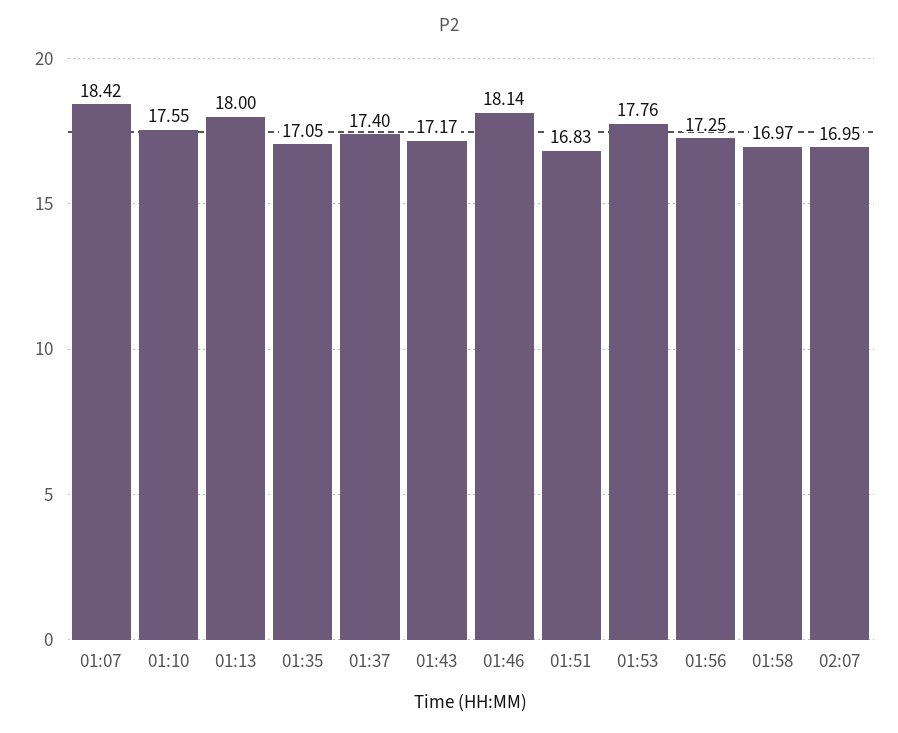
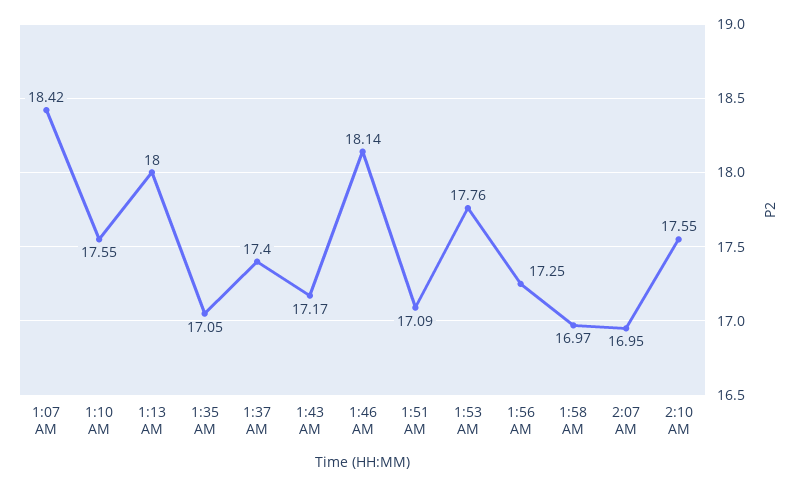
01:51: 16.83 -> 17.09
2:10 AM: none -> 17.55

